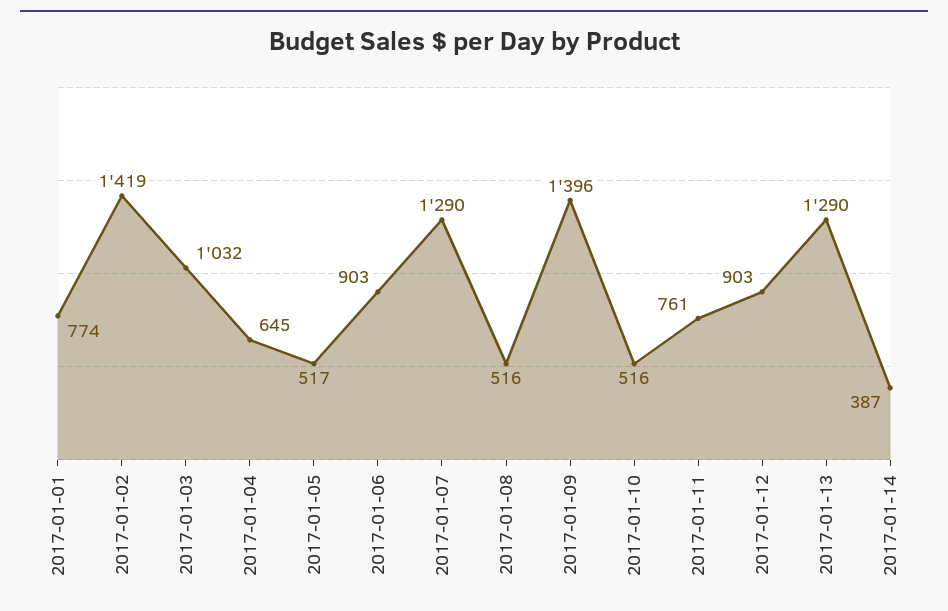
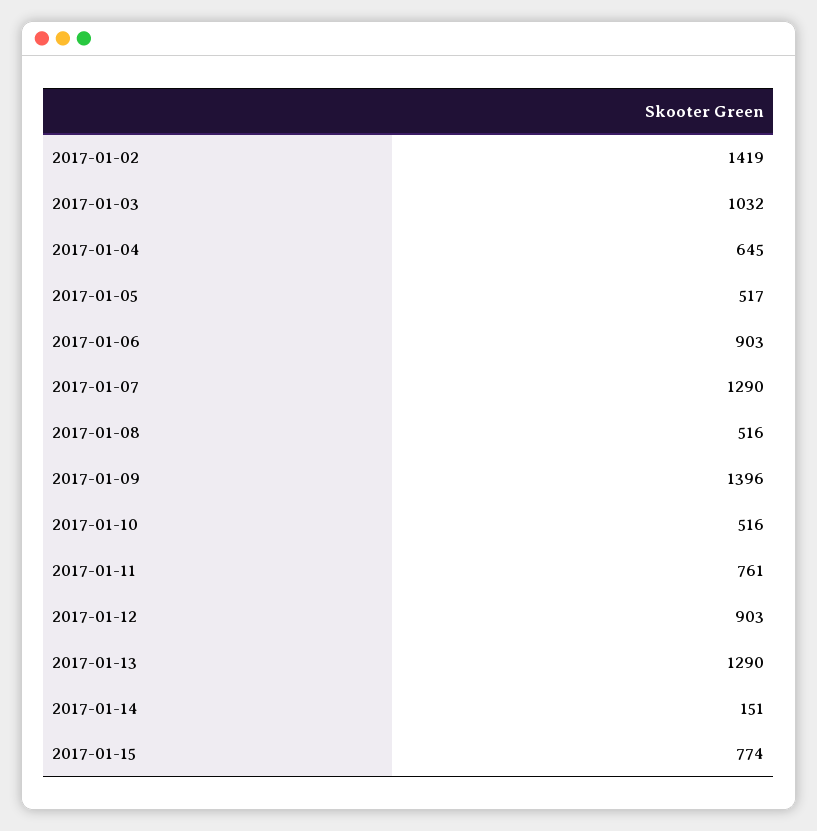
2017-01-01: 774 -> none
2017-01-14: 387 -> 151
2017-01-15: none -> 774

